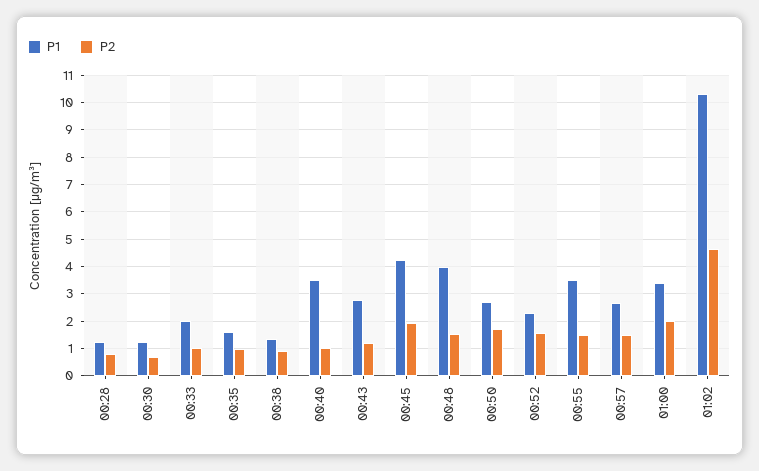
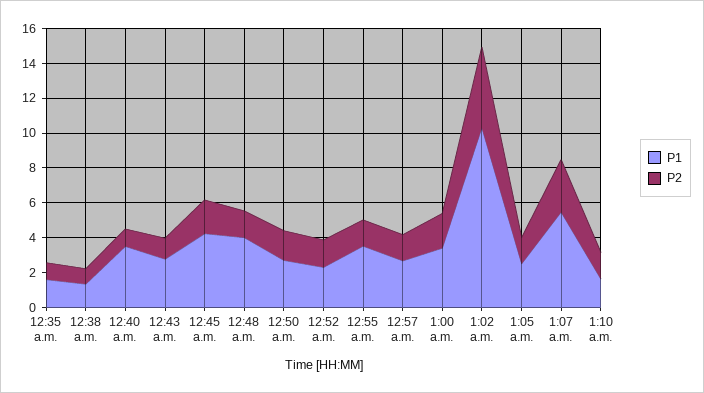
P1, 00:28: 1.25 -> none
P2, 00:28: 0.75 -> none
P1, 00:30: 1.25 -> none
P2, 00:30: 0.75 -> none
P1, 00:33: 2 -> none
P2, 00:33: 1 -> none
P1, 1:05 a.m.: none -> 2.5
P2, 1:05 a.m.: none -> 1.5
P1, 1:07 a.m.: none -> 5.5
P2, 1:07 a.m.: none -> 3
P1, 1:10 a.m.: none -> 1.5
P2, 1:10 a.m.: none -> 1.5

